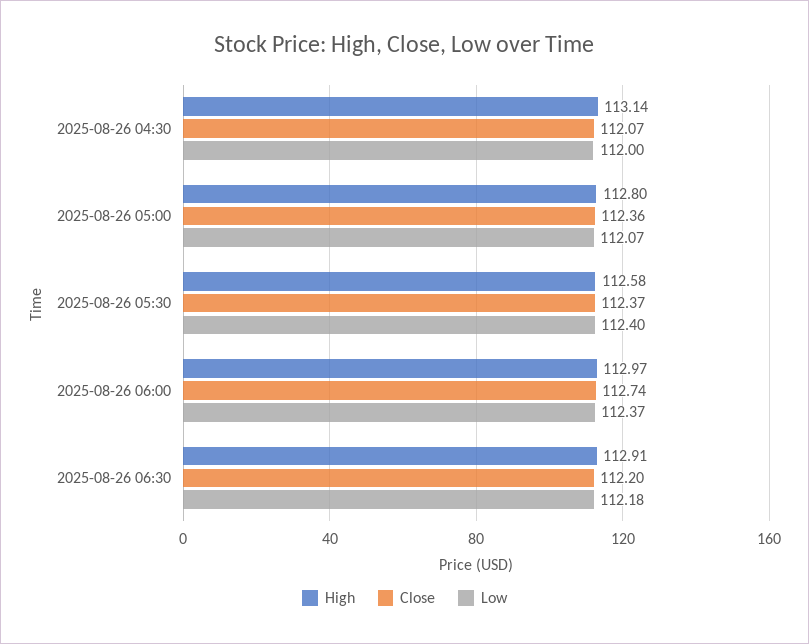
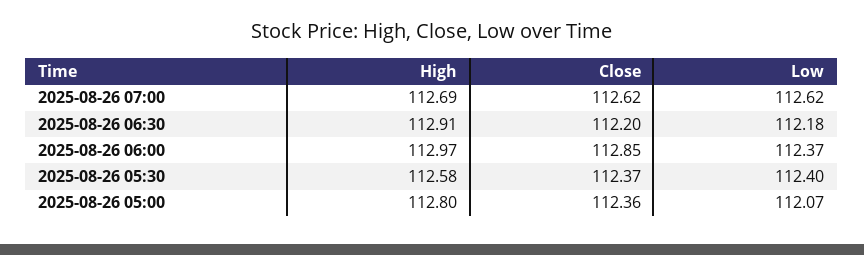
High, 2025-08-26 04:30: 113.14 -> none
Close, 2025-08-26 04:30: 112.07 -> none
Low, 2025-08-26 04:30: 112 -> none
Close, 2025-08-26 06:00: 112.74 -> 112.85
High, 2025-08-26 07:00: none -> 112.69
Close, 2025-08-26 07:00: none -> 112.62
Low, 2025-08-26 07:00: none -> 112.62

